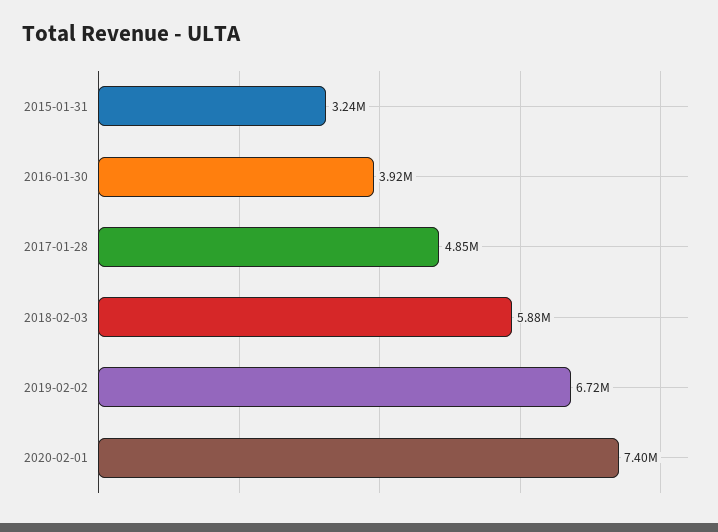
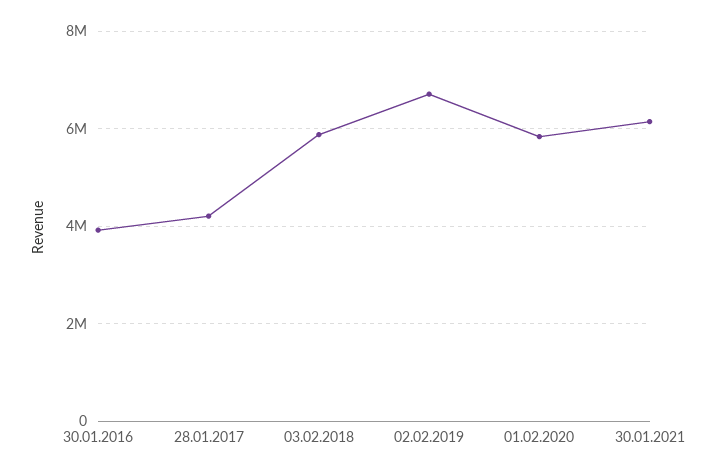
2015-01-31: 3240000 -> none
2017-01-28: 4850000 -> 4200000
2020-02-01: 7400000 -> 5800000
30.01.2021: none -> 6200000

